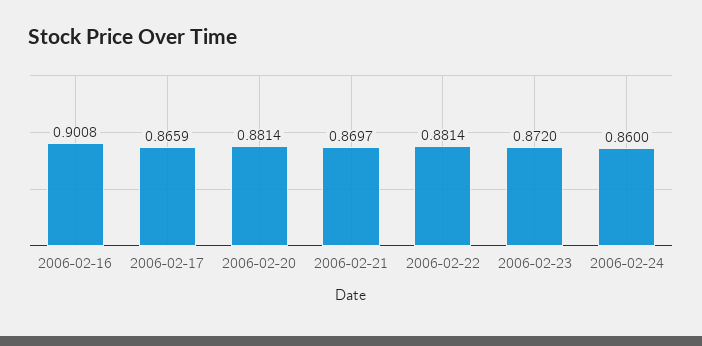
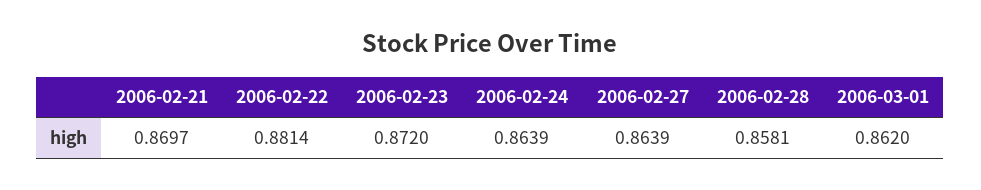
2006-02-16: 0.9008 -> none
2006-02-17: 0.8659 -> none
2006-02-20: 0.8814 -> none
2006-02-24: 0.86 -> 0.8639
2006-02-27: none -> 0.8639
2006-02-28: none -> 0.8581
2006-03-01: none -> 0.862

